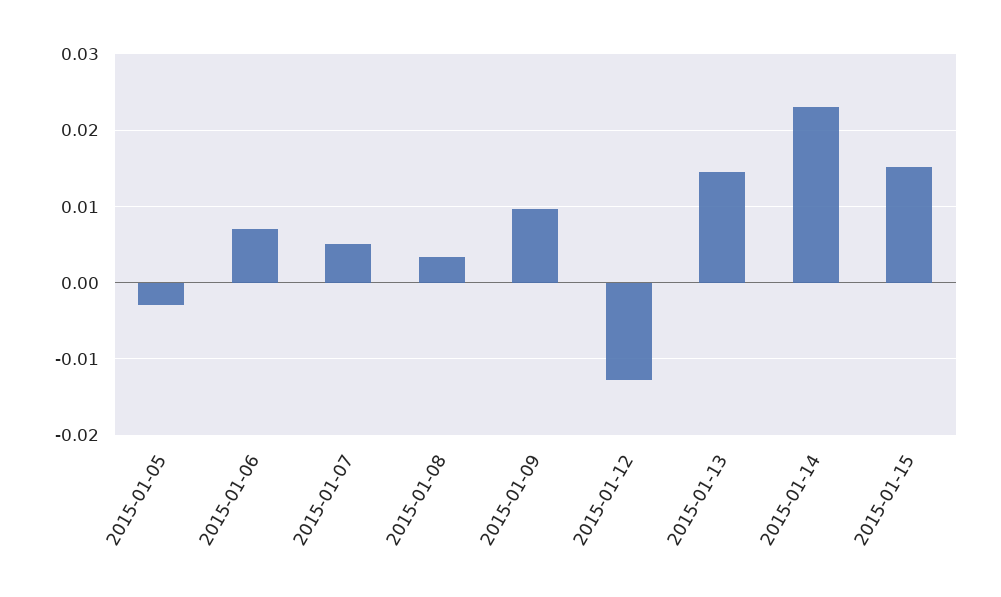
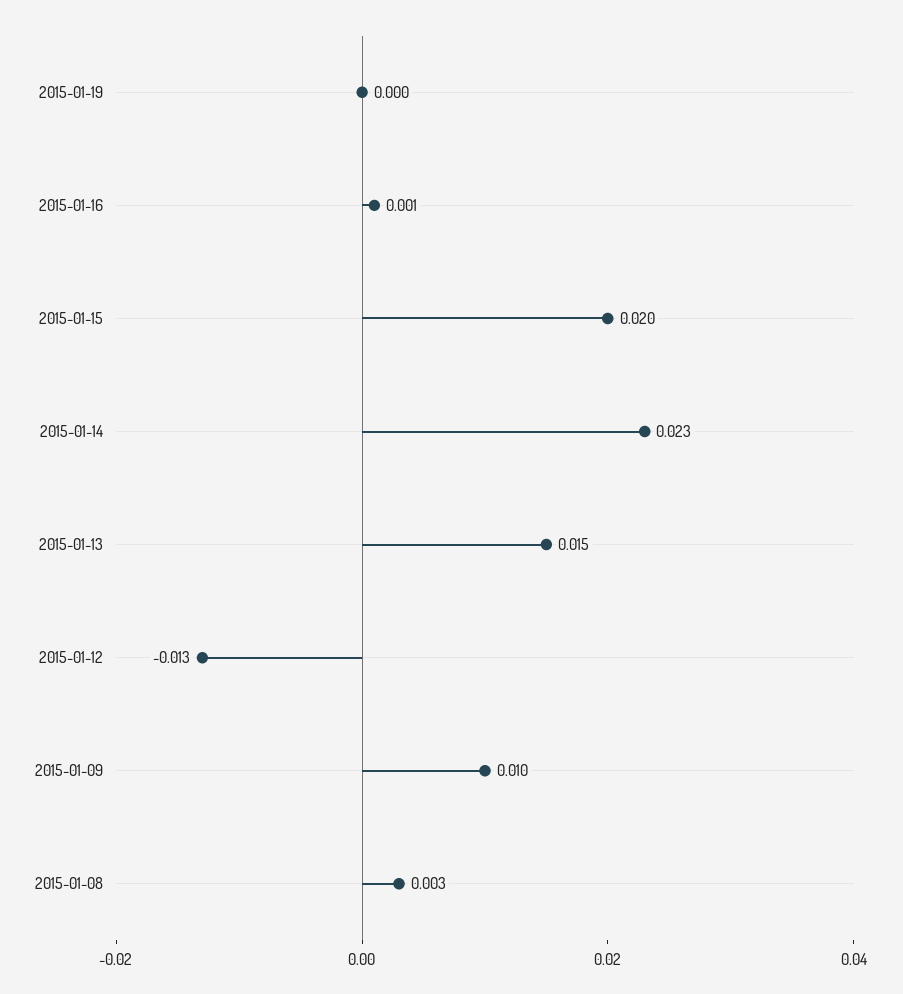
2015-01-05: -0.003 -> none
2015-01-06: 0.007 -> none
2015-01-07: 0.005 -> none
2015-01-15: 0.015 -> 0.02
2015-01-19: none -> 0
2015-01-16: none -> 0.001

